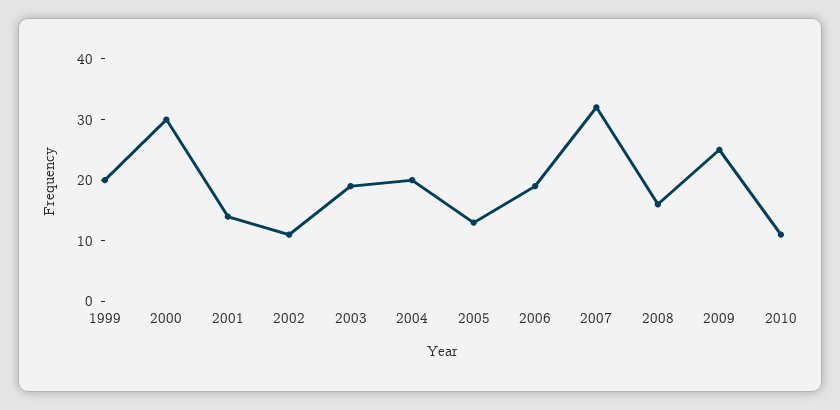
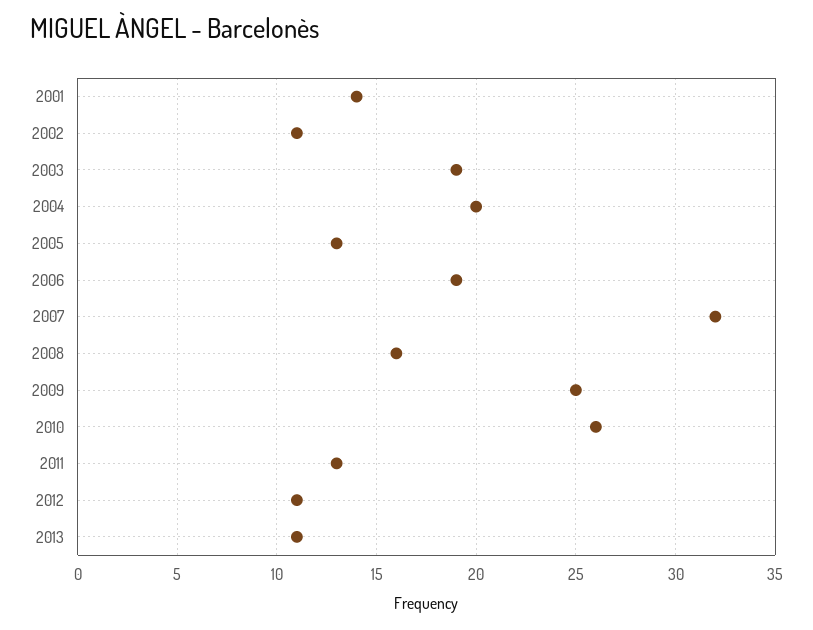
1999: 20 -> none
2000: 30 -> none
2010: 10 -> 26
2011: none -> 13
2012: none -> 11
2013: none -> 11

